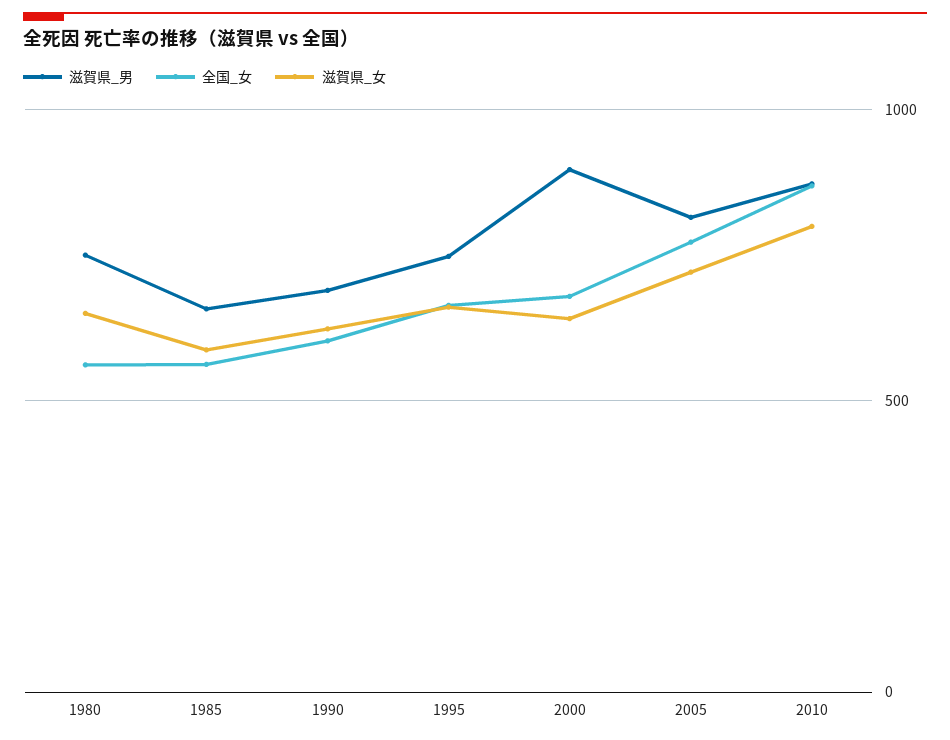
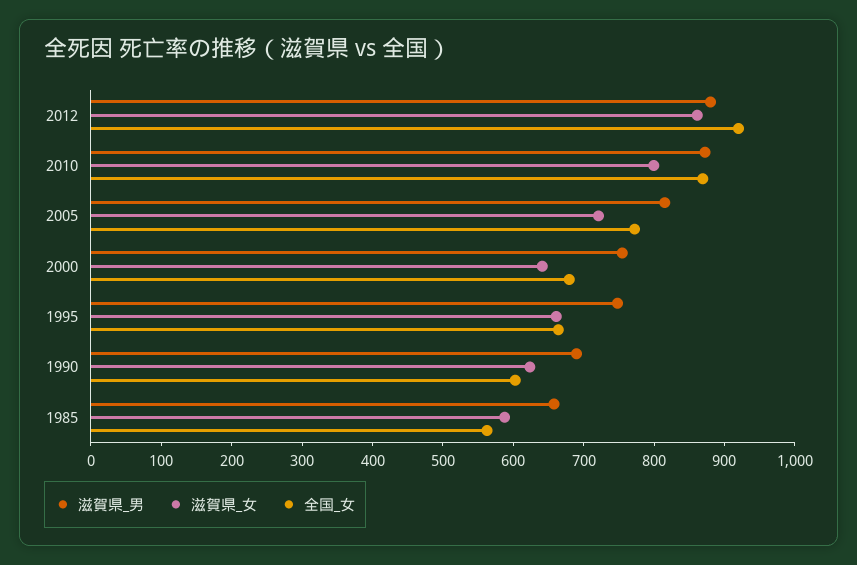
滋賀県_男, 1980: 750 -> none
全国_女, 1980: 550 -> none
滋賀県_女, 1980: 650 -> none
滋賀県_男, 2000: 900 -> 760
滋賀県_男, 2012: none -> 880
滋賀県_女, 2012: none -> 860
全国_女, 2012: none -> 920

